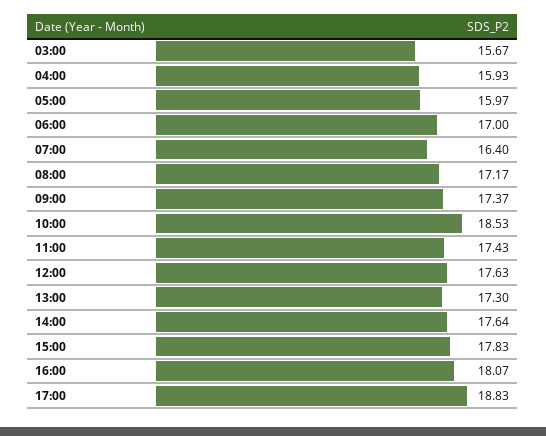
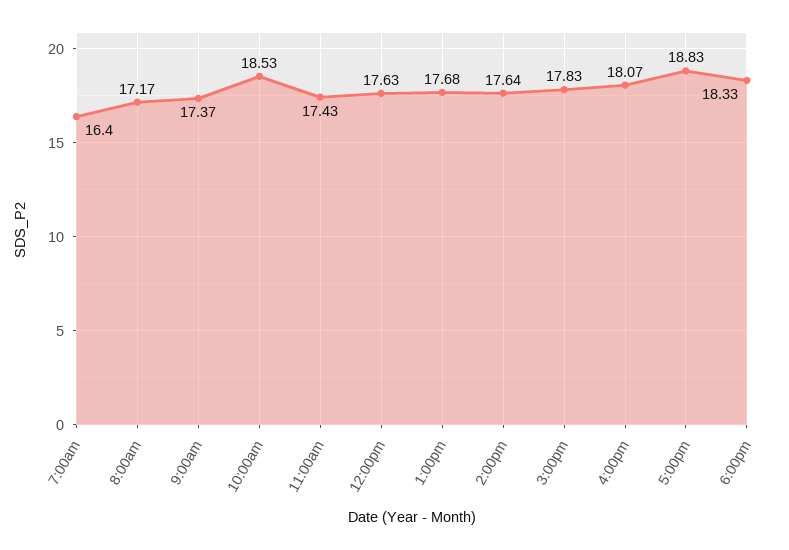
03:00: 15.67 -> none
04:00: 15.93 -> none
05:00: 15.97 -> none
06:00: 17 -> none
13:00: 17.3 -> 17.68
6:00pm: none -> 18.33

